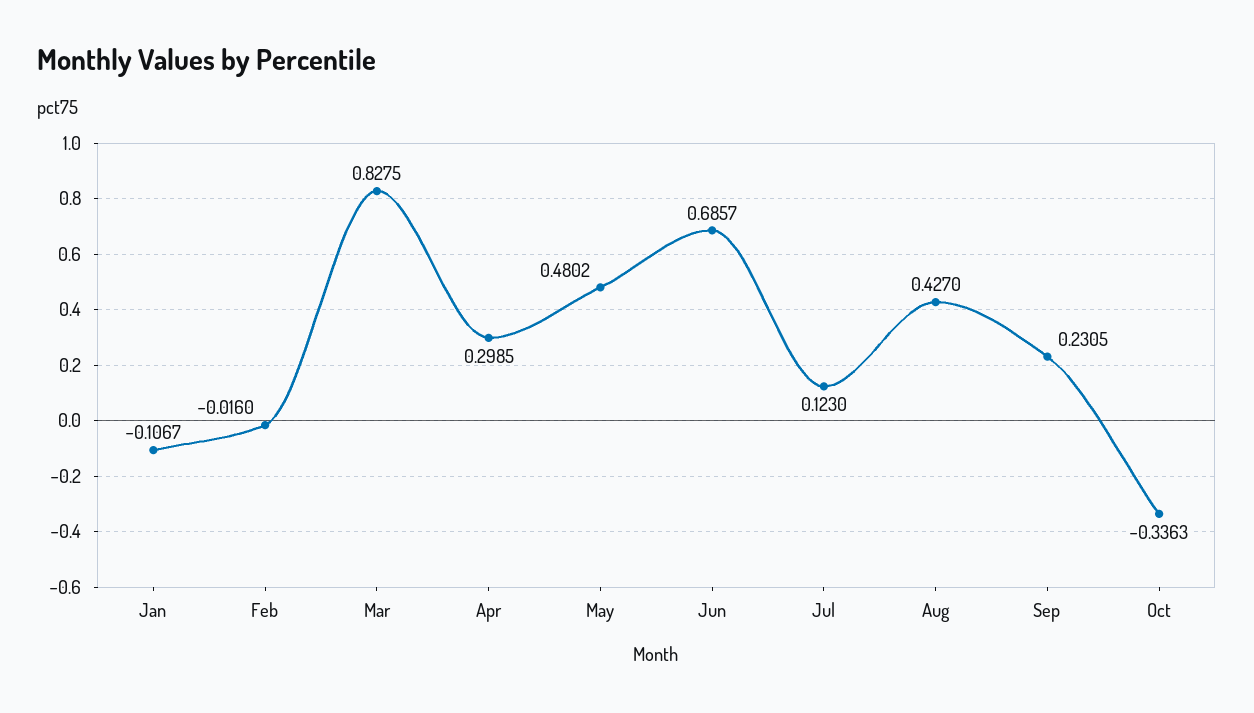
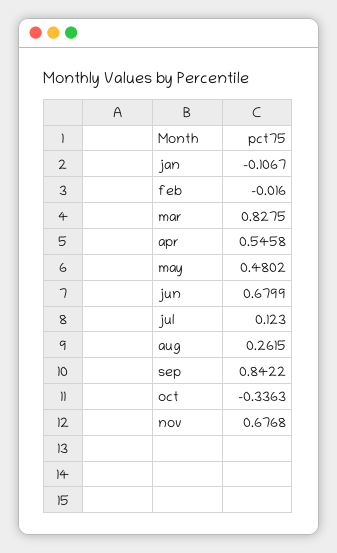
Apr: 0.2985 -> 0.5458
Jun: 0.6857 -> 0.6799
Aug: 0.427 -> 0.2615
Sep: 0.2305 -> 0.8422
nov: none -> 0.6768

